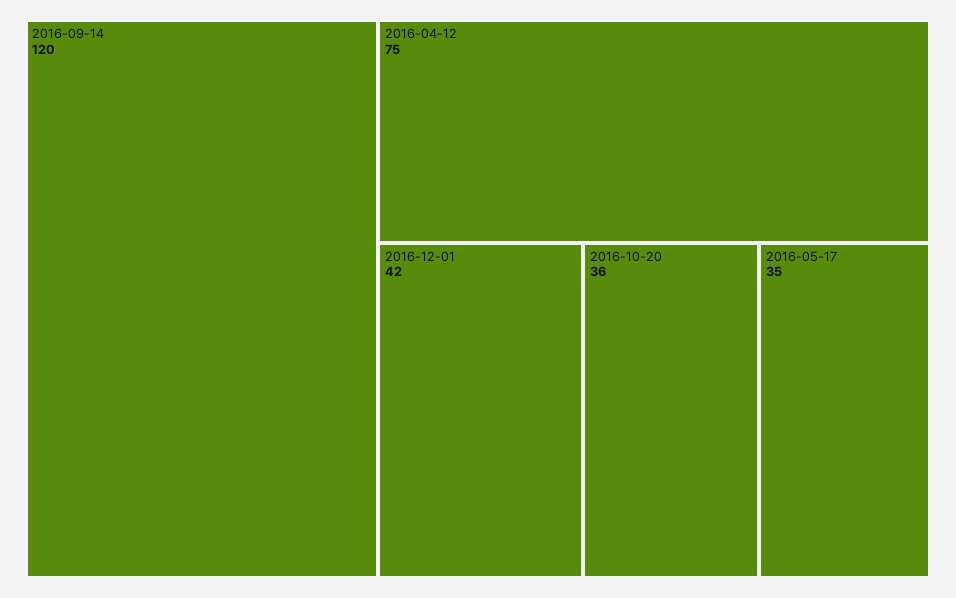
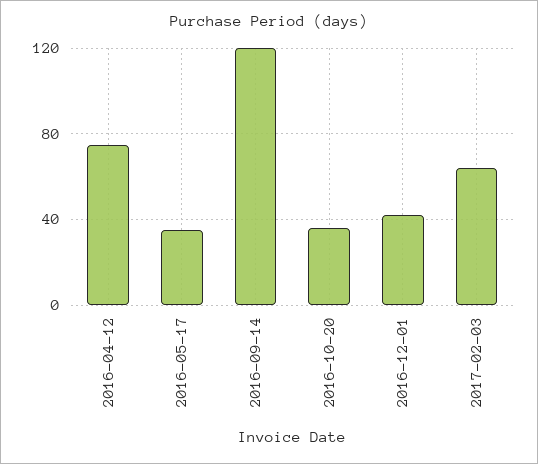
2017-02-03: none -> 65

